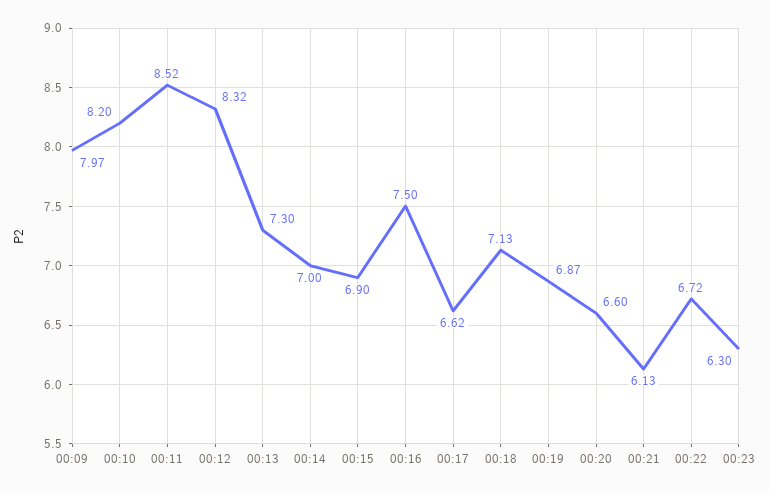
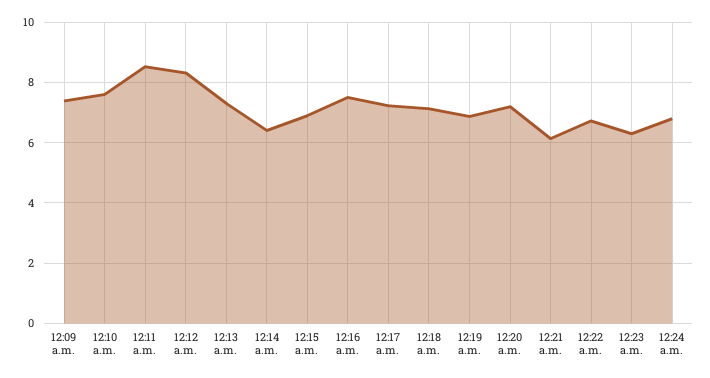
00:09: 7.97 -> 7.4
00:10: 8.2 -> 7.6
00:14: 7 -> 6.4
00:17: 6.62 -> 7.2
00:20: 6.6 -> 7.2
12:24 a.m.: none -> 6.8

